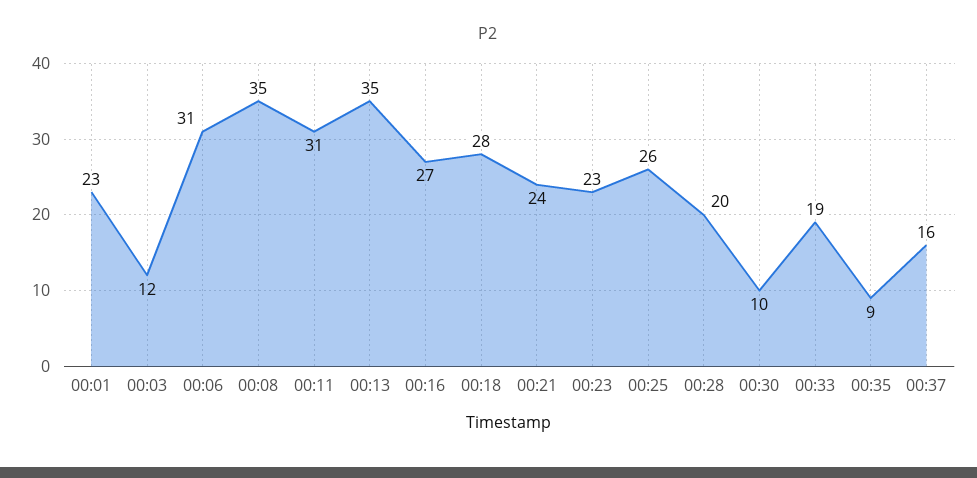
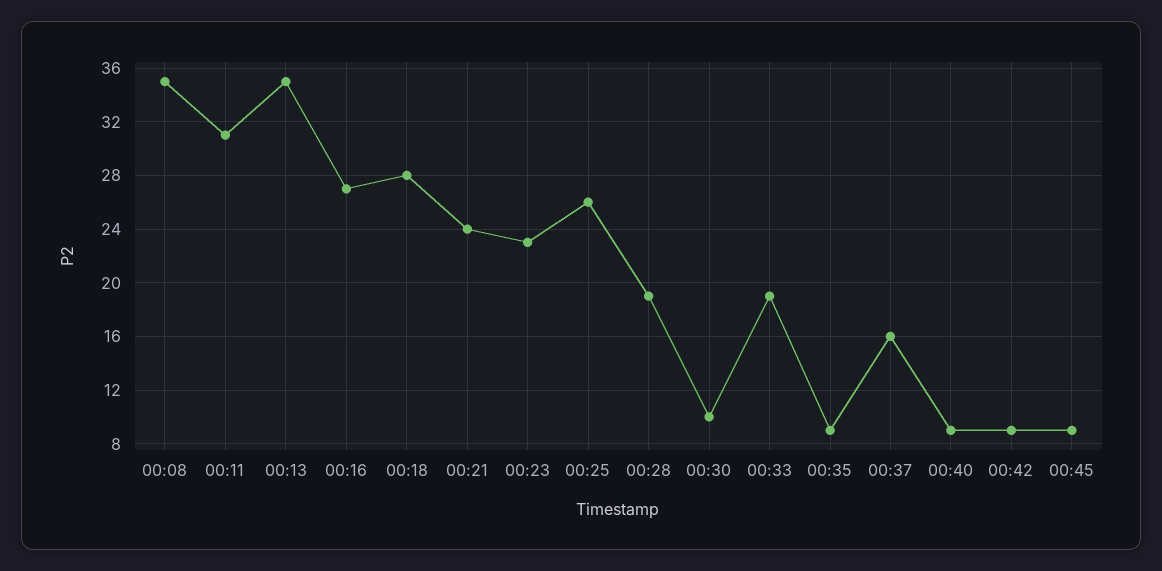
00:01: 23 -> none
00:03: 12 -> none
00:06: 31 -> none
00:28: 20 -> 19
00:40: none -> 9
00:42: none -> 9
00:45: none -> 9

